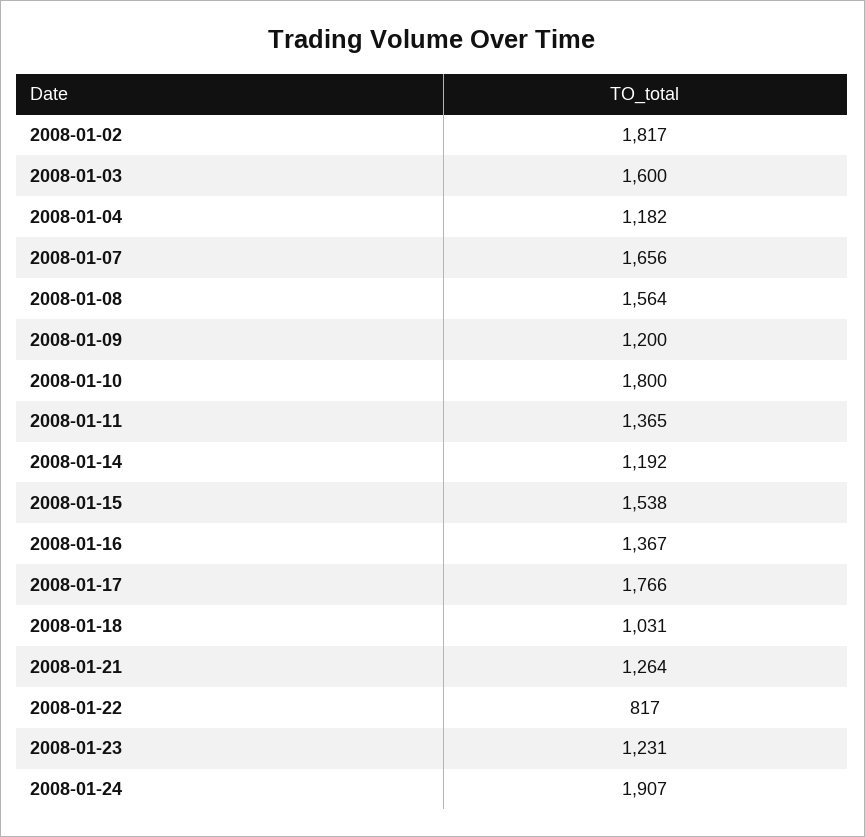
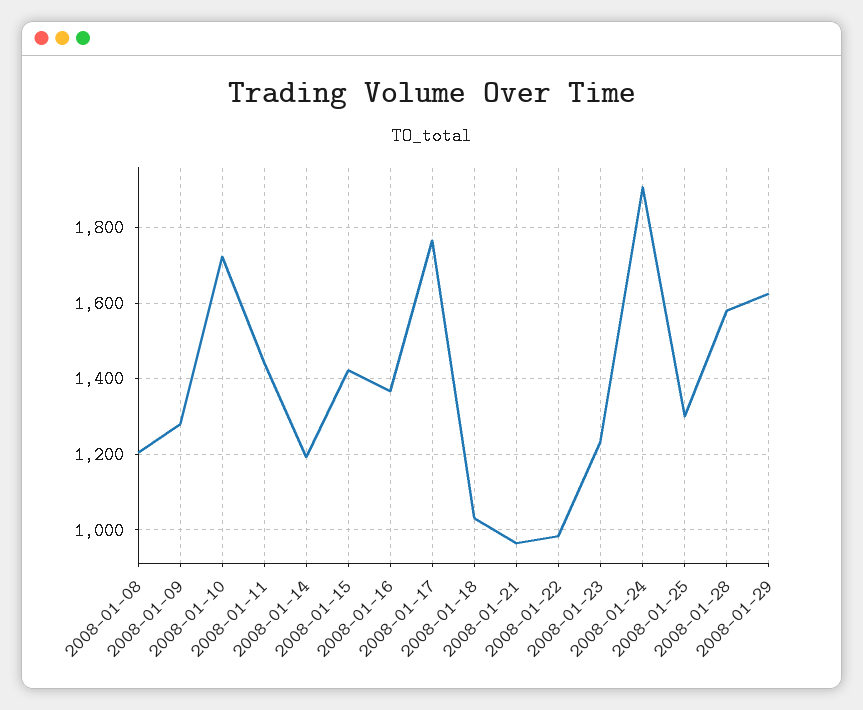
2008-01-02: 1817 -> none
2008-01-03: 1600 -> none
2008-01-04: 1182 -> none
2008-01-07: 1656 -> none
2008-01-08: 1564 -> 1200
2008-01-09: 1200 -> 1280
2008-01-10: 1800 -> 1720
2008-01-11: 1365 -> 1440
2008-01-15: 1538 -> 1420
2008-01-21: 1264 -> 960
2008-01-22: 817 -> 980
2008-01-25: none -> 1300
2008-01-28: none -> 1580
2008-01-29: none -> 1620

